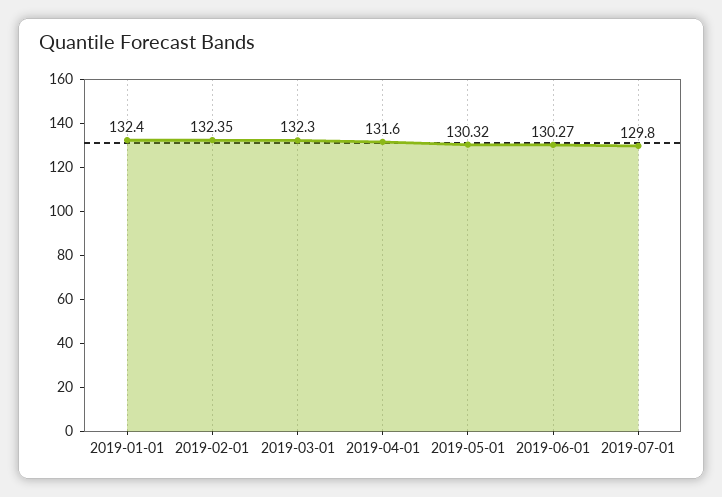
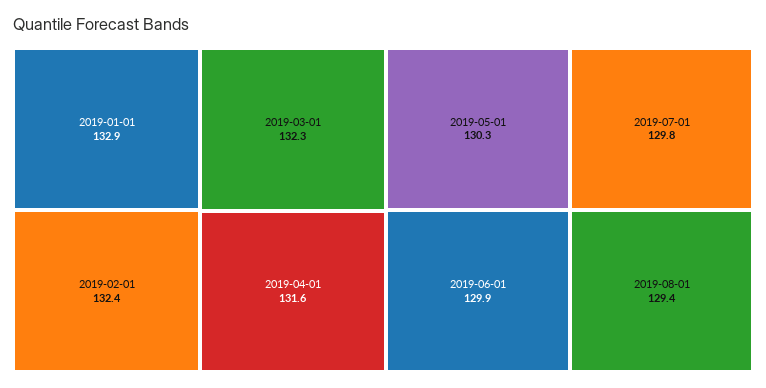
2019-01-01: 132.4 -> 132.9
2019-06-01: 130.27 -> 129.9
2019-08-01: none -> 129.4

